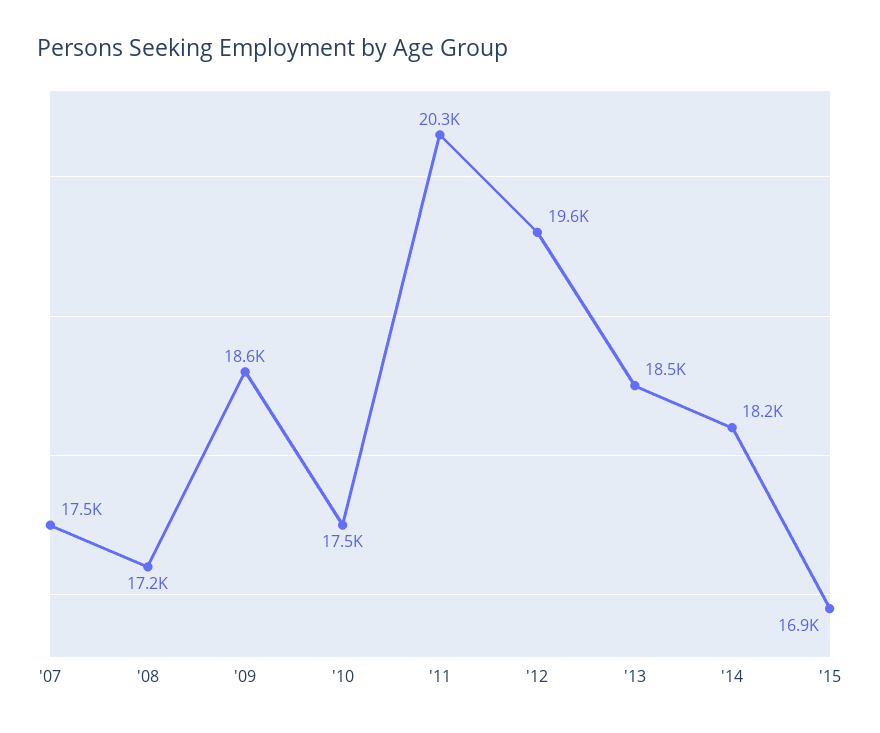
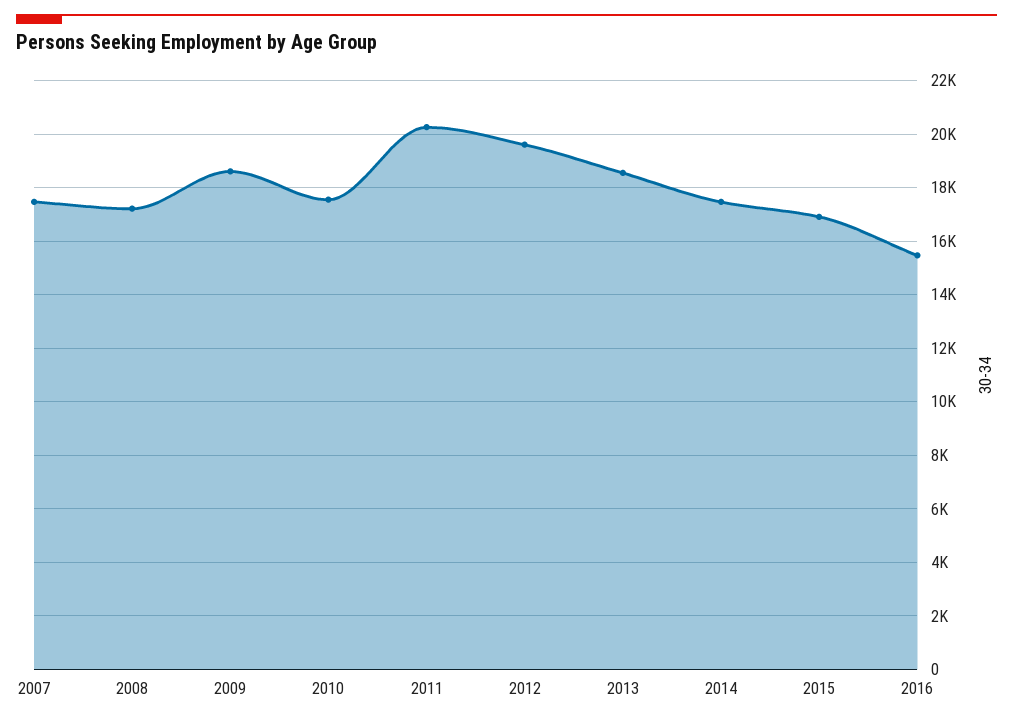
'14: 18200 -> 17500
2016: none -> 15500

